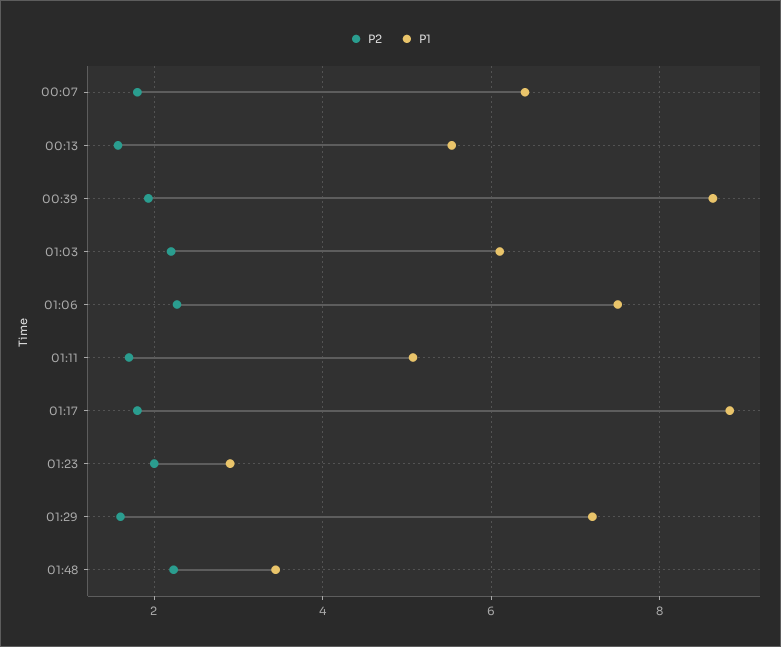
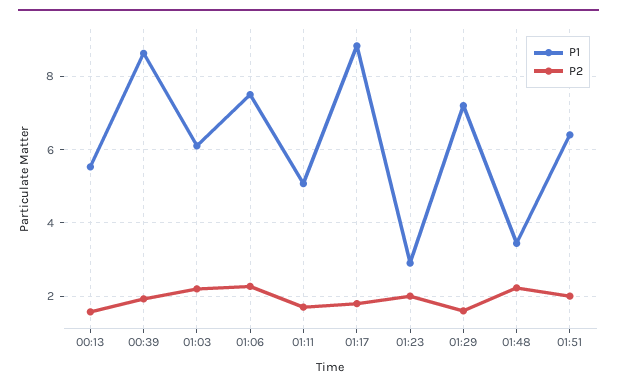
P2, 00:07: 1.8 -> none
P1, 00:07: 6.4 -> none
P1, 01:51: none -> 6.4
P2, 01:51: none -> 2

